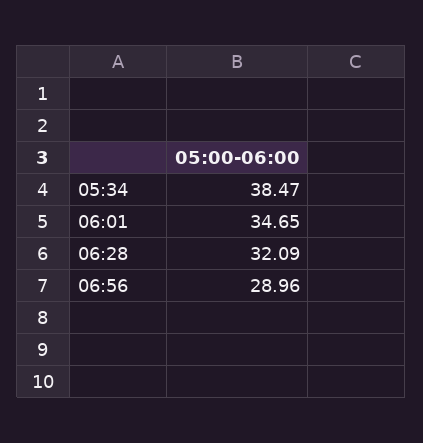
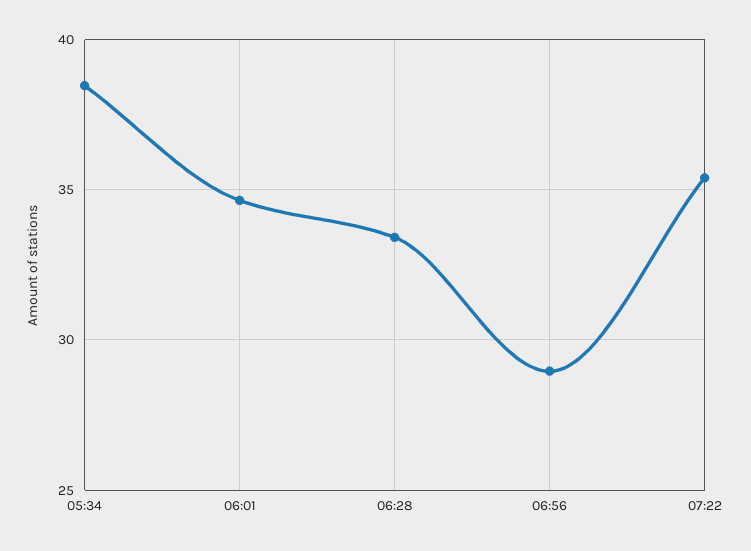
06:28: 32.09 -> 33.5
07:22: none -> 35.5

